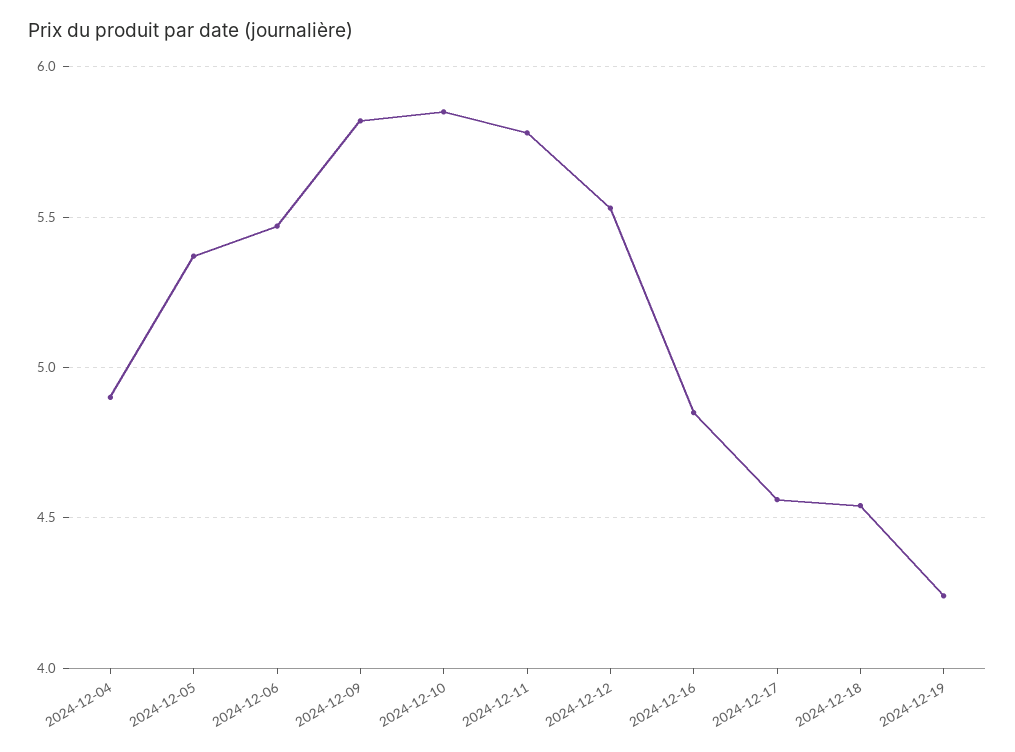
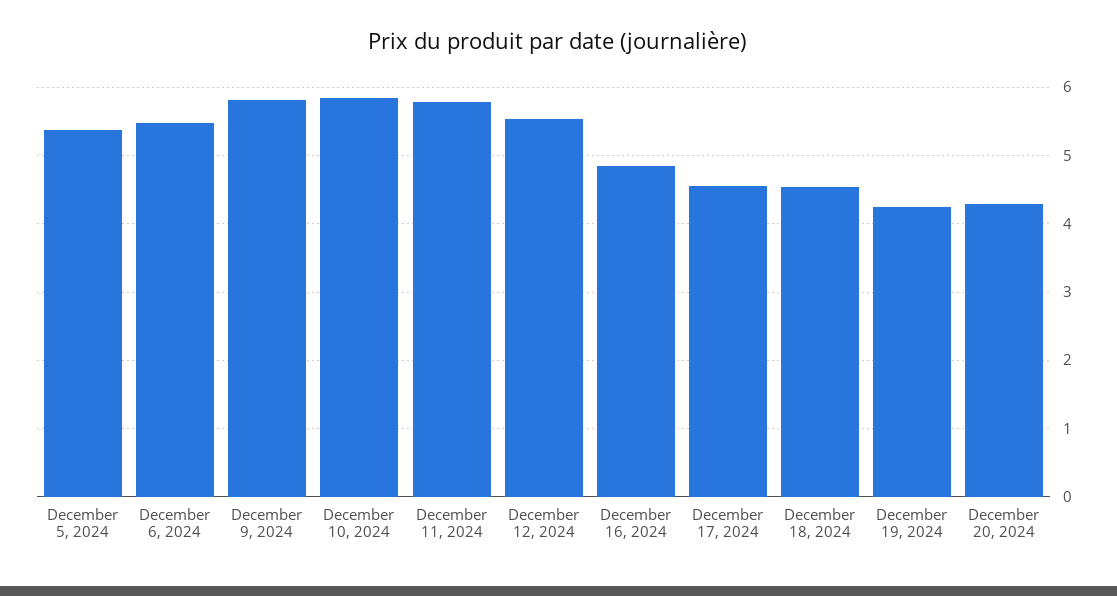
2024-12-04: 4.9 -> none
December 20, 2024: none -> 4.3

